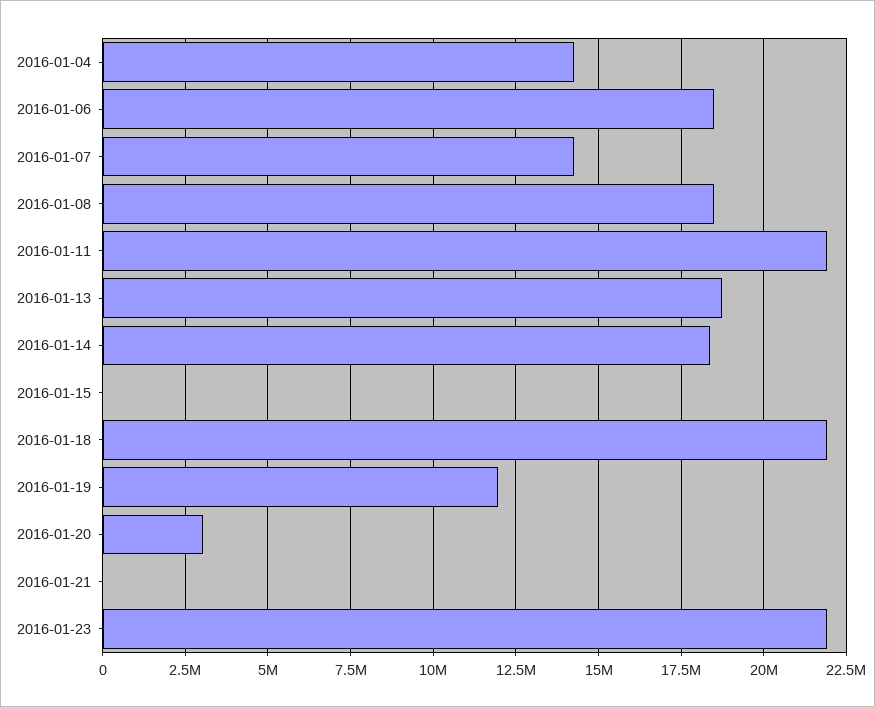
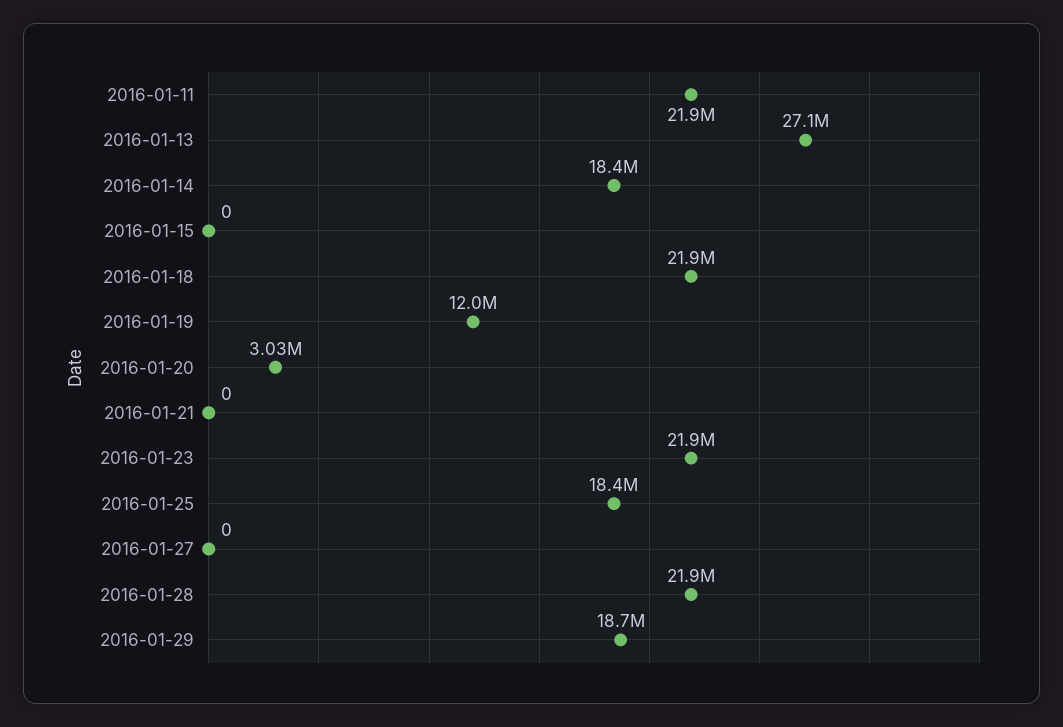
2016-01-04: 14250000 -> none
2016-01-06: 18500000 -> none
2016-01-07: 14250000 -> none
2016-01-08: 18500000 -> none
2016-01-13: 18750000 -> 27100000
2016-01-25: none -> 18400000
2016-01-27: none -> 0
2016-01-28: none -> 21900000
2016-01-29: none -> 18700000

